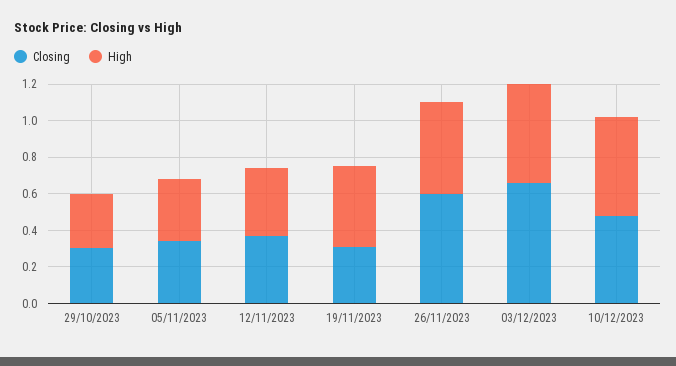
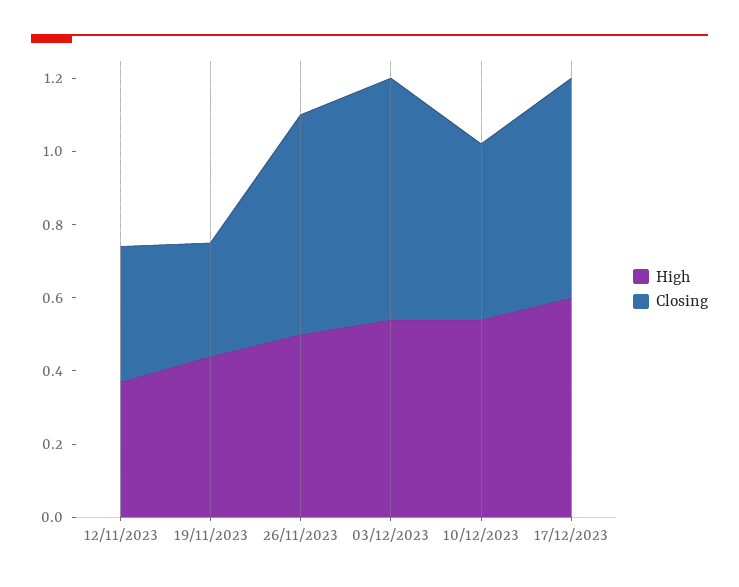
Closing, 29/10/2023: 0.3 -> none
High, 29/10/2023: 0.3 -> none
Closing, 05/11/2023: 0.35 -> none
High, 05/11/2023: 0.35 -> none
High, 17/12/2023: none -> 0.6
Closing, 17/12/2023: none -> 0.6

